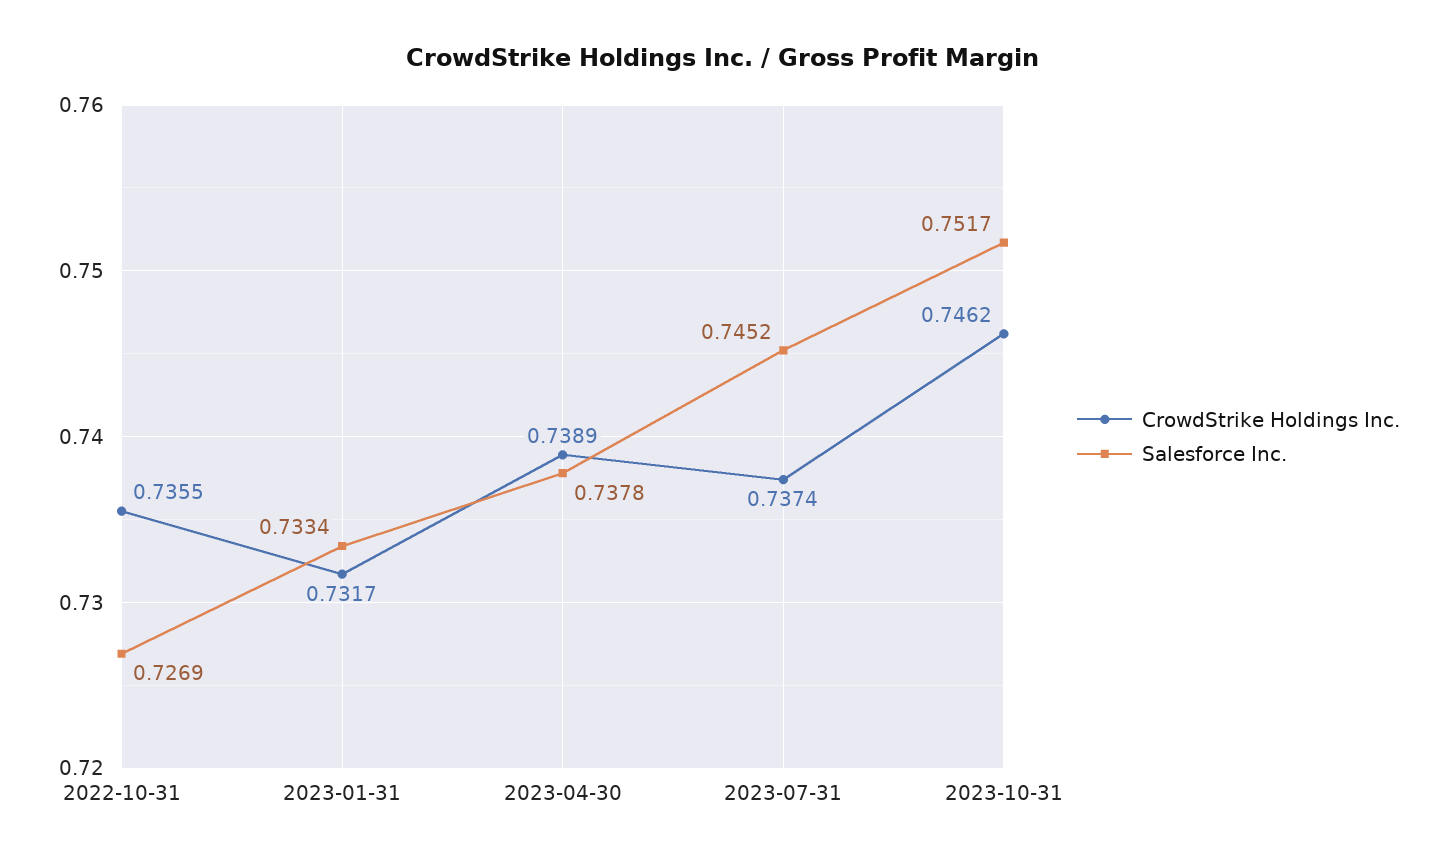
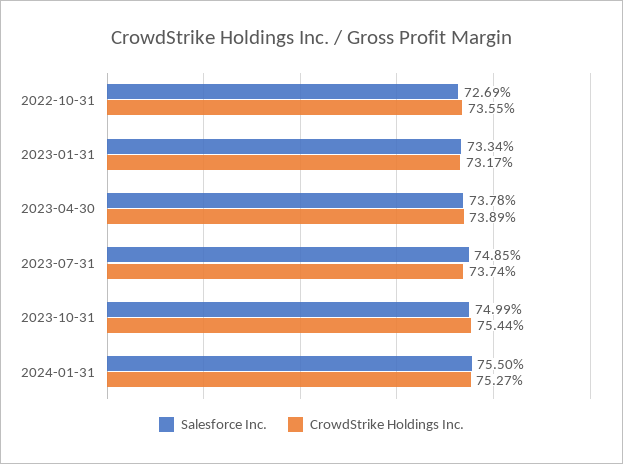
Salesforce Inc., 2023-07-31: 0.7452 -> 0.7485
CrowdStrike Holdings Inc., 2023-10-31: 0.7462 -> 0.7544
Salesforce Inc., 2023-10-31: 0.7517 -> 0.7499
Salesforce Inc., 2024-01-31: none -> 0.755
CrowdStrike Holdings Inc., 2024-01-31: none -> 0.7527

